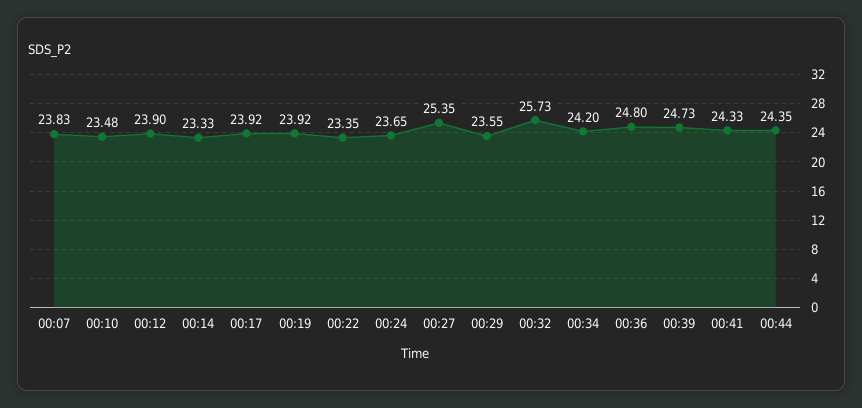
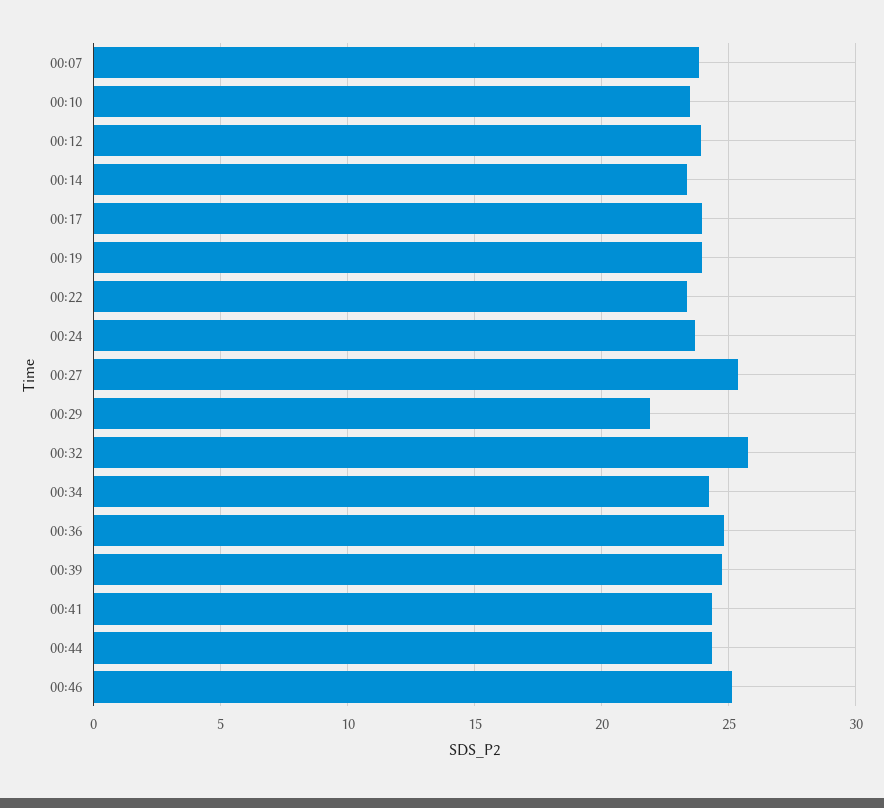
00:29: 23.55 -> 22
00:46: none -> 25

